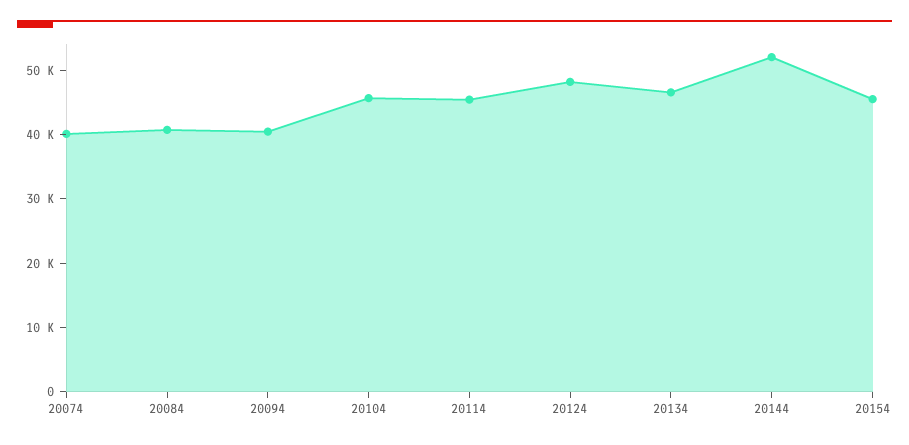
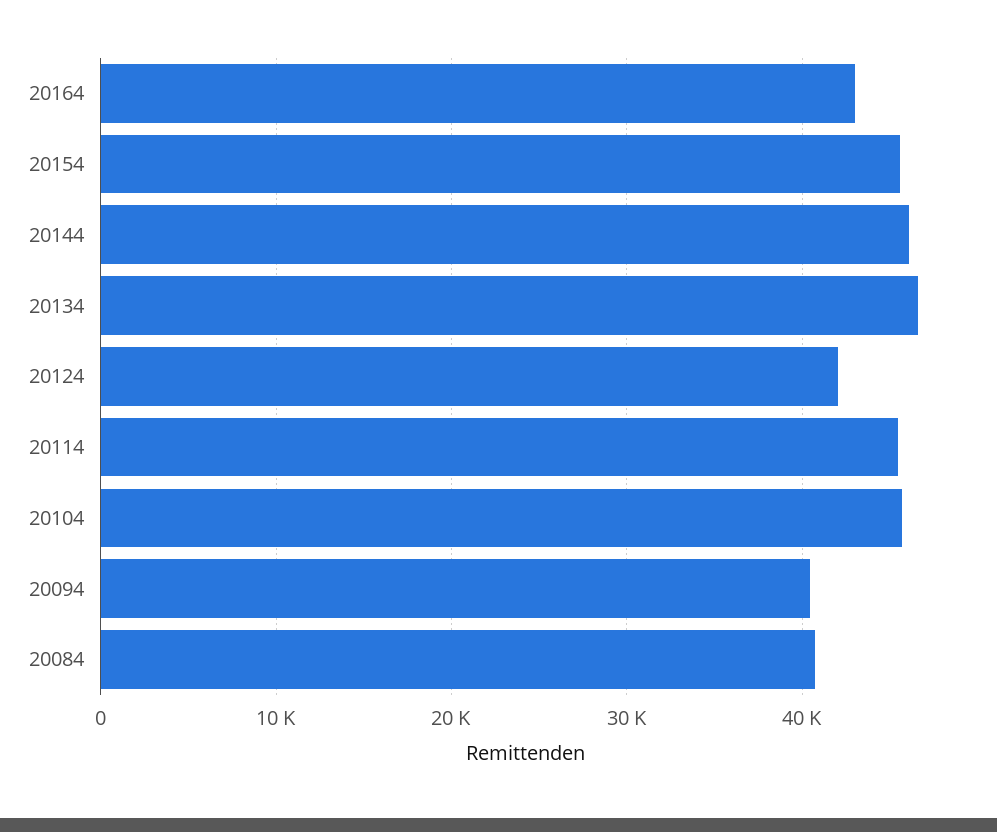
20074: 40000 -> none
20124: 48000 -> 42000
20144: 52000 -> 46000
20164: none -> 43000

